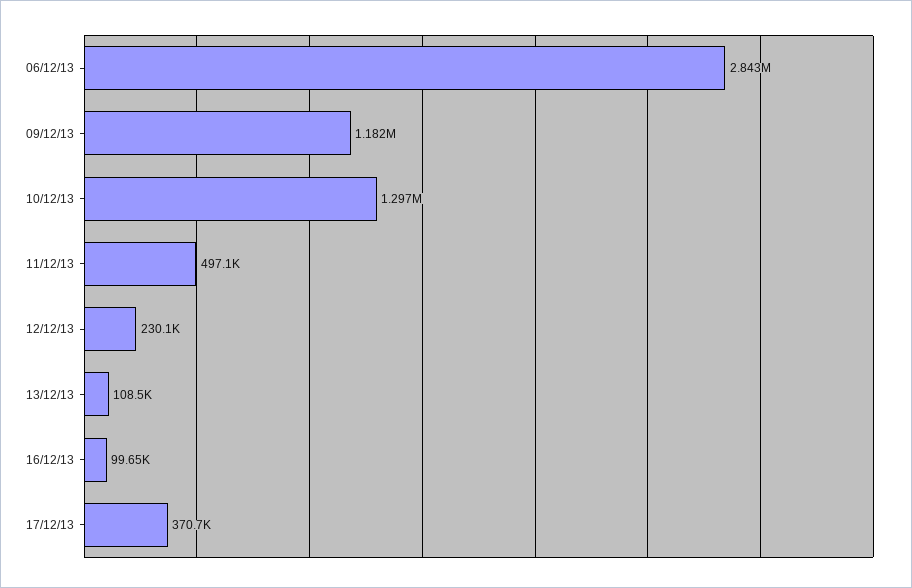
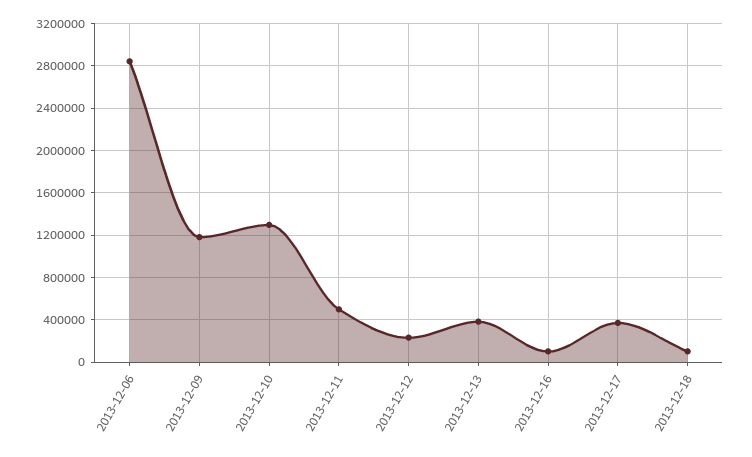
13/12/13: 108500 -> 400000
2013-12-18: none -> 100000

